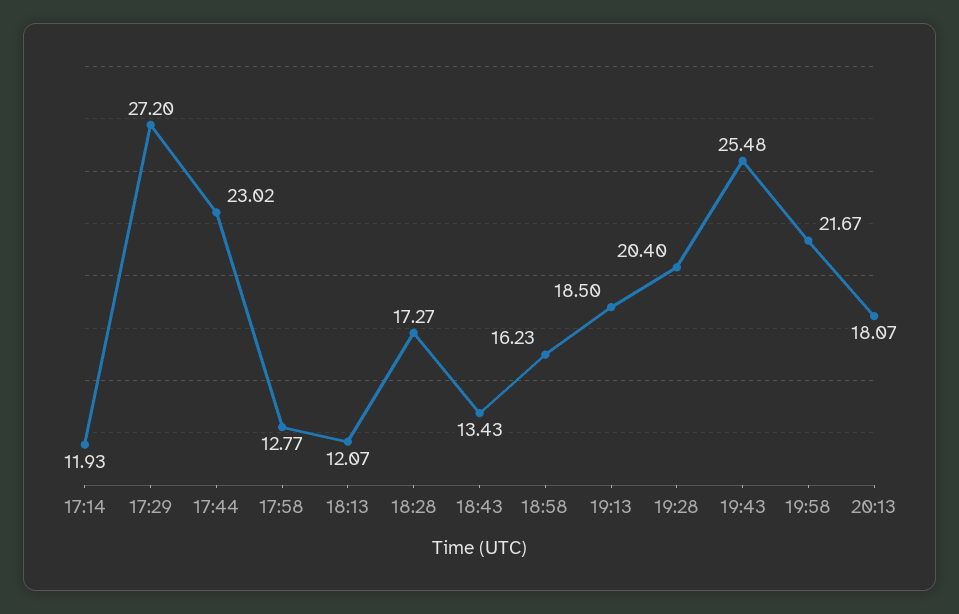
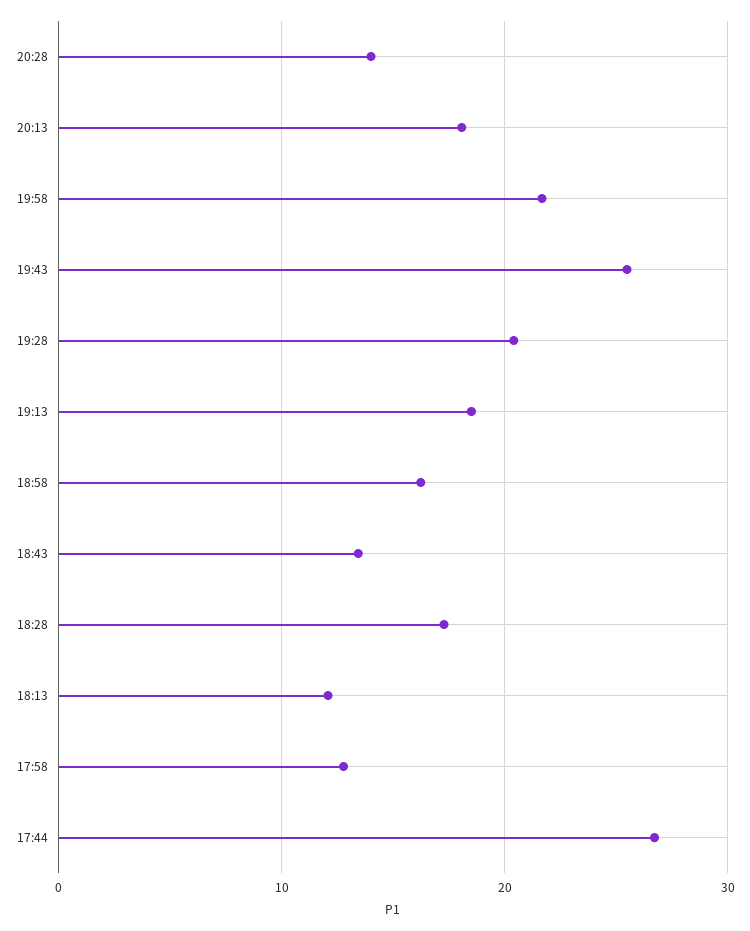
17:14: 11.93 -> none
17:29: 27.2 -> none
17:44: 23.02 -> 27
20:28: none -> 14

